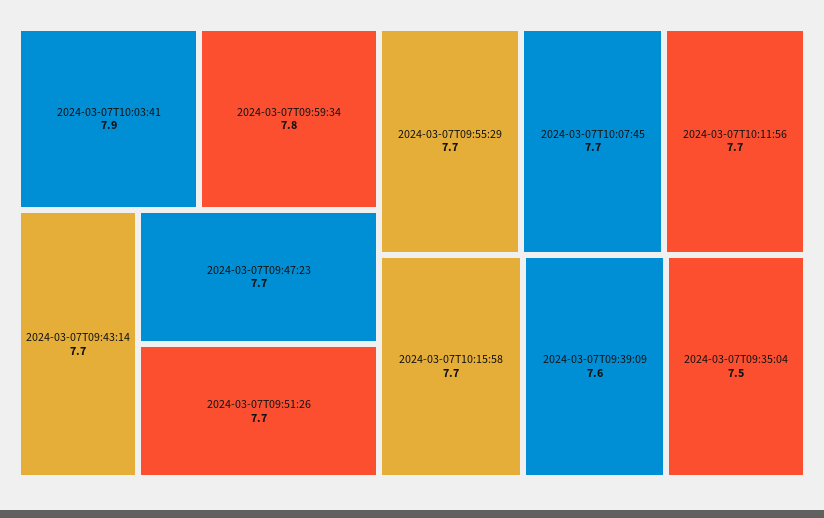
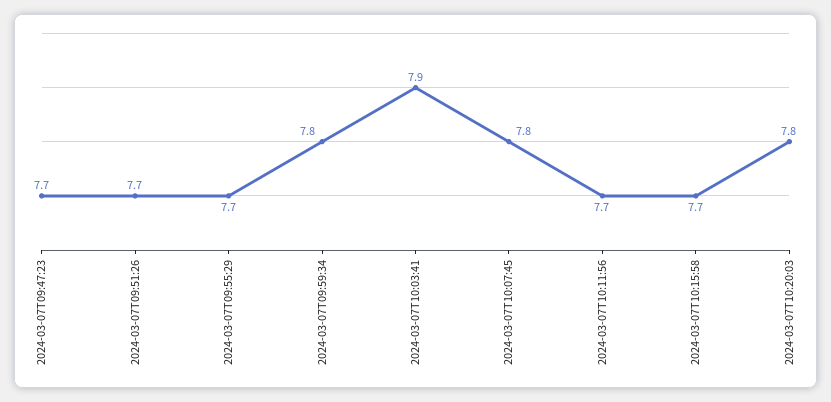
2024-03-07T09:43:14: 7.7 -> none
2024-03-07T10:07:45: 7.7 -> 7.8
2024-03-07T09:39:09: 7.6 -> none
2024-03-07T09:35:04: 7.5 -> none
2024-03-07T10:20:03: none -> 7.8

